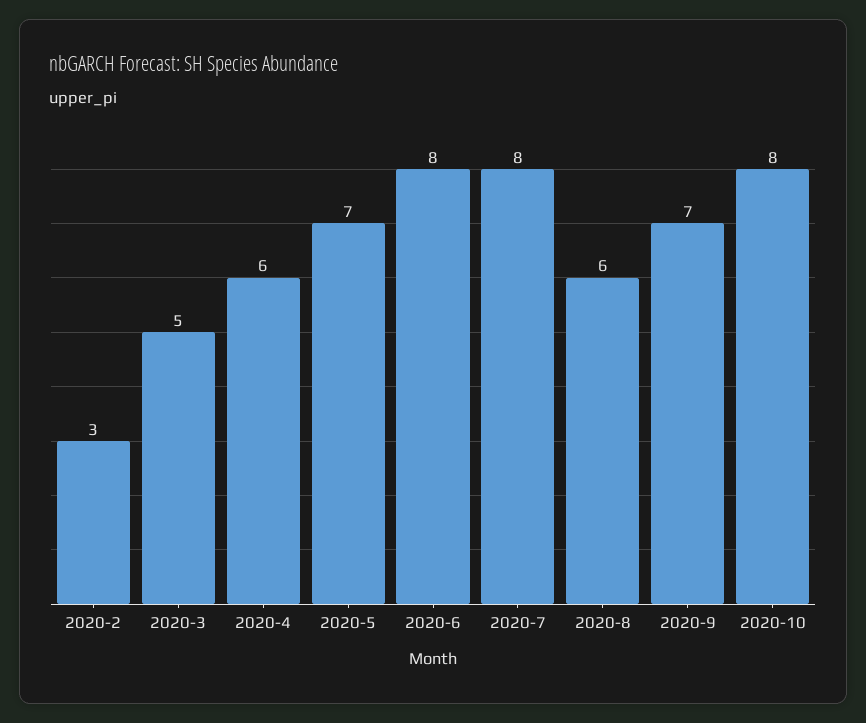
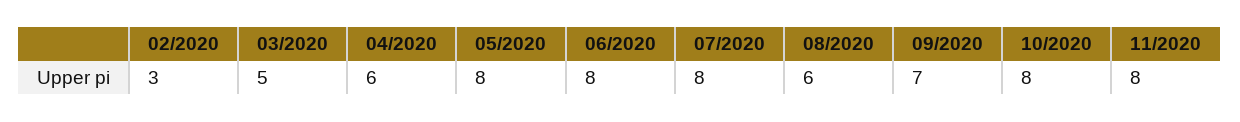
2020-5: 7 -> 8
11/2020: none -> 8

